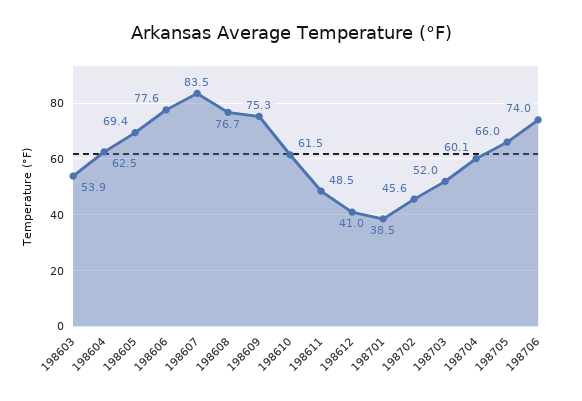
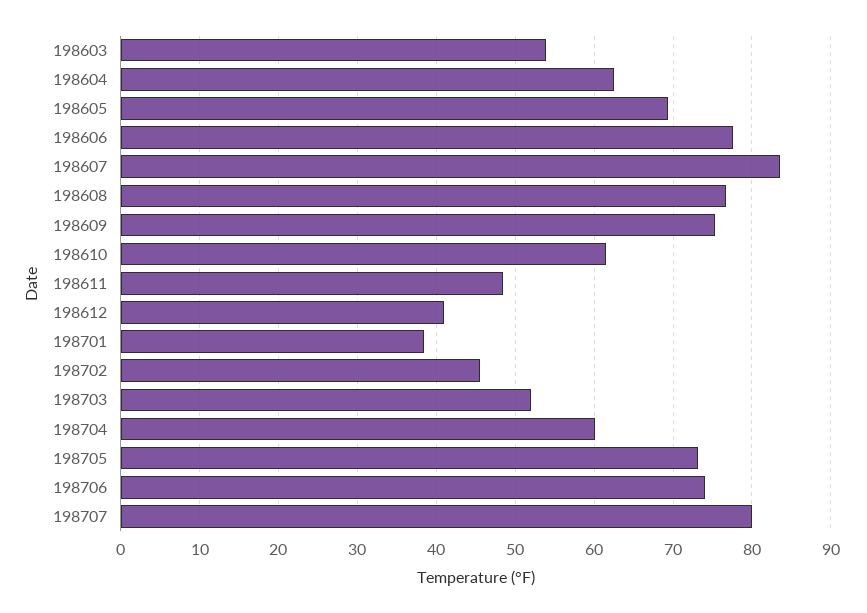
198705: 66 -> 73
198707: none -> 80

